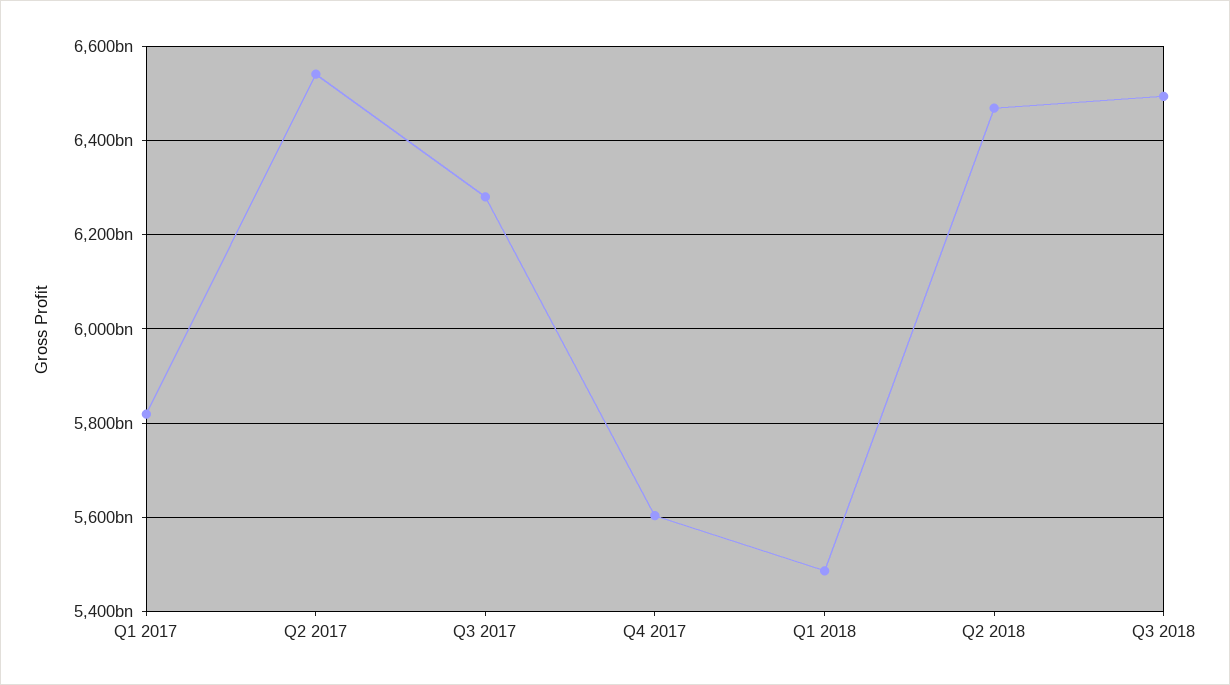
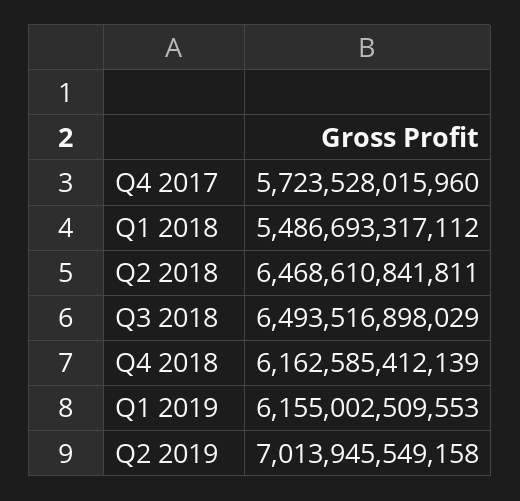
Q1 2017: 5820000000000 -> none
Q2 2017: 6540000000000 -> none
Q3 2017: 6280000000000 -> none
Q4 2017: 5600000000000 -> 5723528015960
Q4 2018: none -> 6162585412139
Q1 2019: none -> 6155002509553
Q2 2019: none -> 7013945549158

